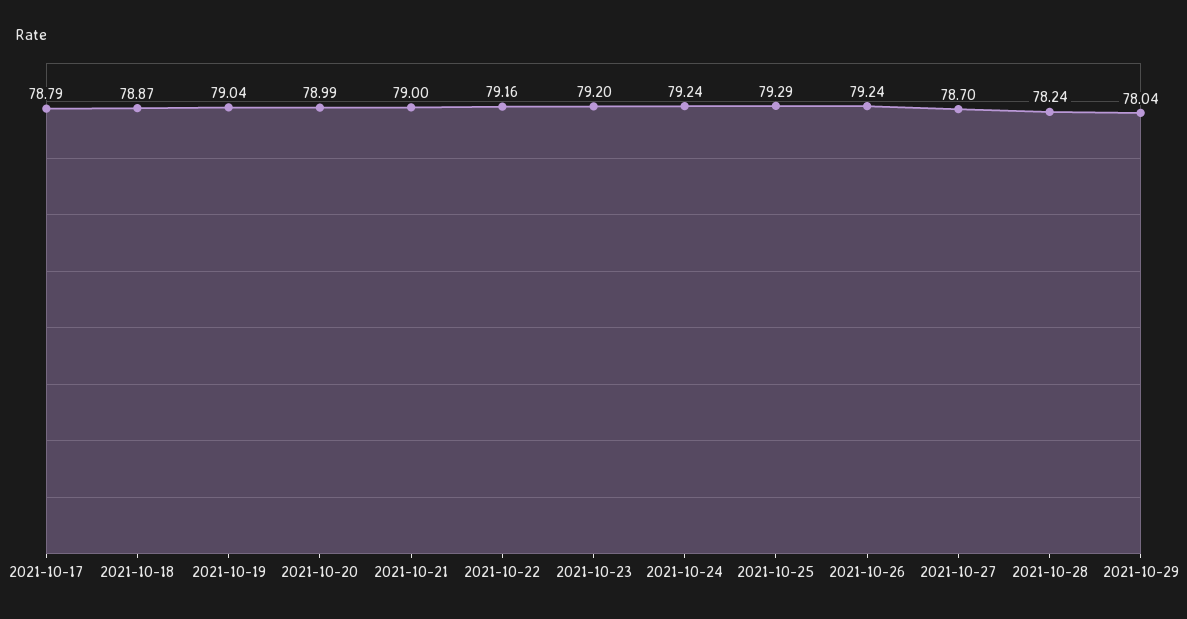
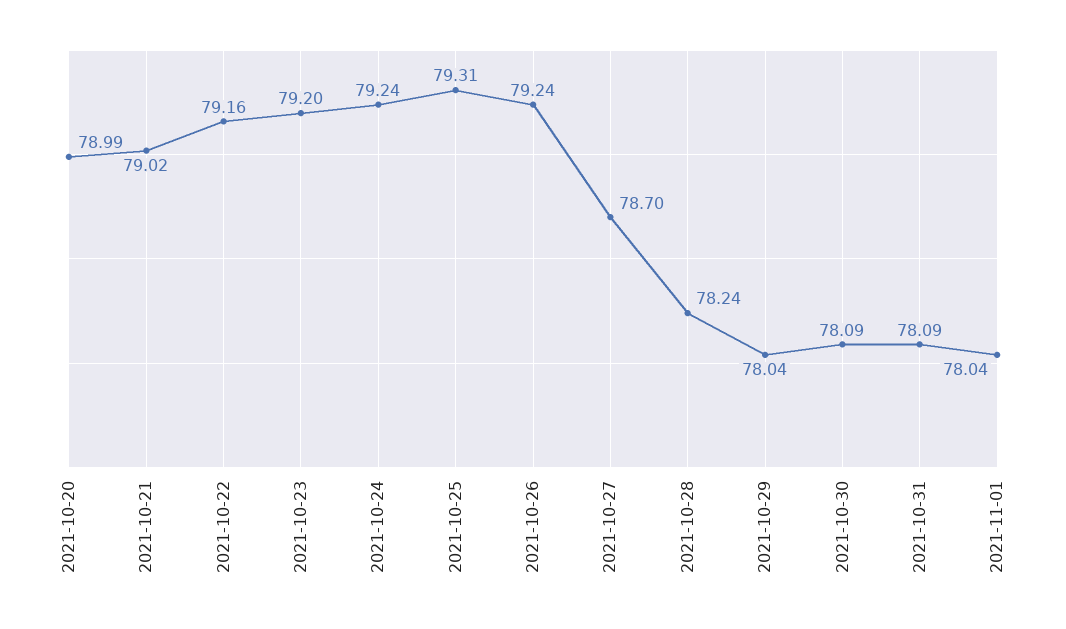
2021-10-17: 78.79 -> none
2021-10-18: 78.87 -> none
2021-10-19: 79.04 -> none
2021-10-21: 79 -> 79.02
2021-10-25: 79.29 -> 79.31
2021-10-30: none -> 78.09
2021-10-31: none -> 78.09
2021-11-01: none -> 78.04

